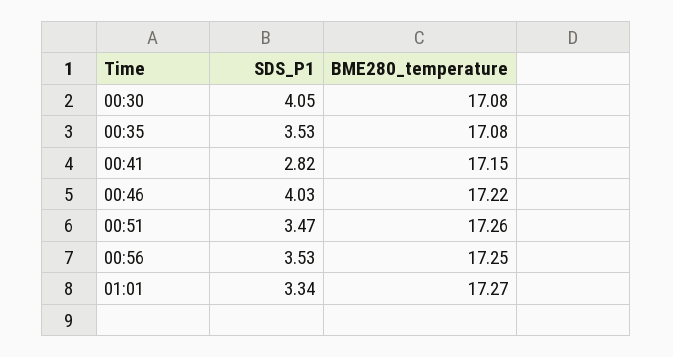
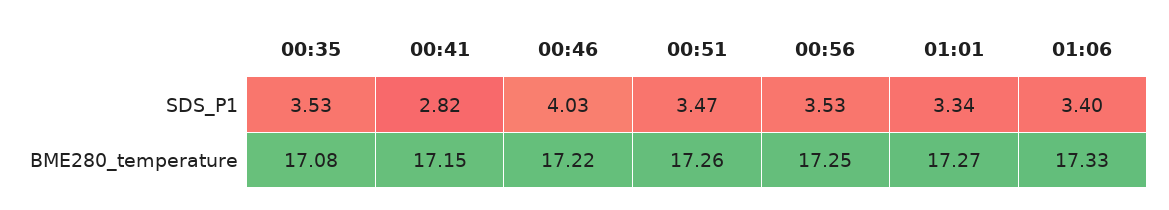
SDS_P1, 00:30: 4.05 -> none
BME280_temperature, 00:30: 17.08 -> none
SDS_P1, 01:06: none -> 3.4
BME280_temperature, 01:06: none -> 17.33

